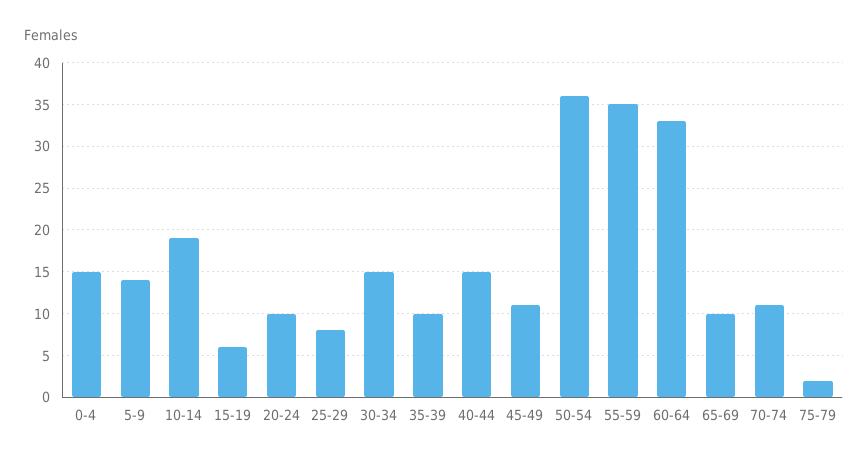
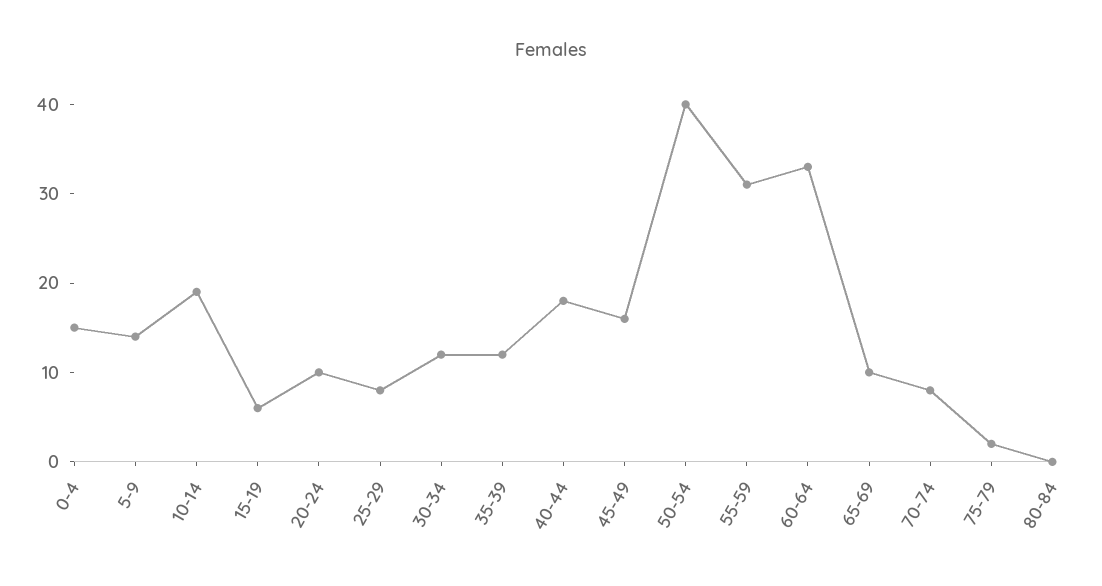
30-34: 15 -> 12
35-39: 10 -> 12
40-44: 15 -> 18
45-49: 11 -> 16
50-54: 36 -> 40
55-59: 35 -> 31
70-74: 11 -> 8
80-84: none -> 0

